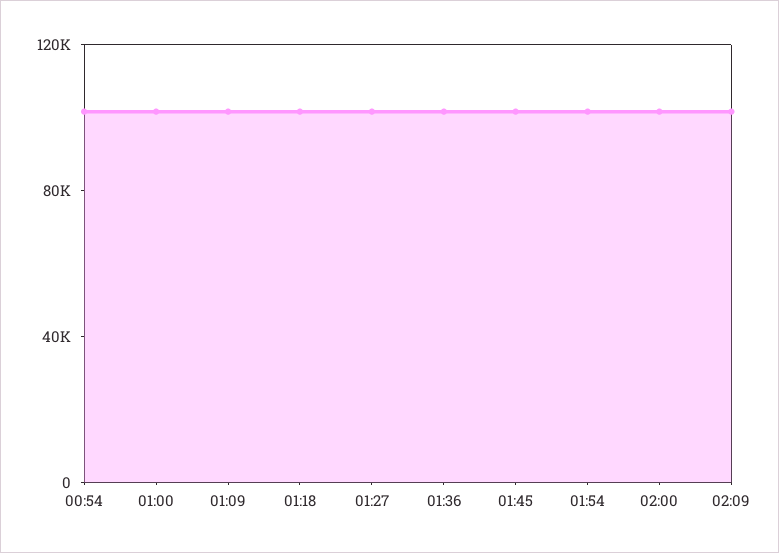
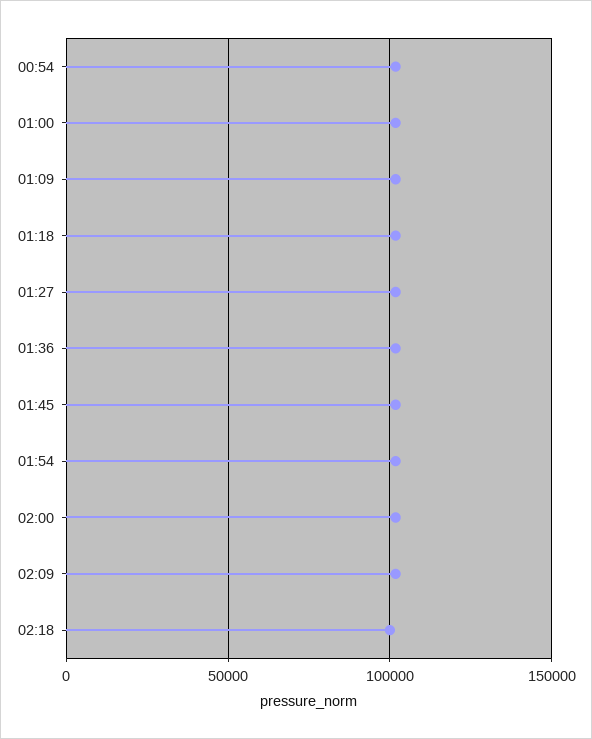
02:18: none -> 100000

